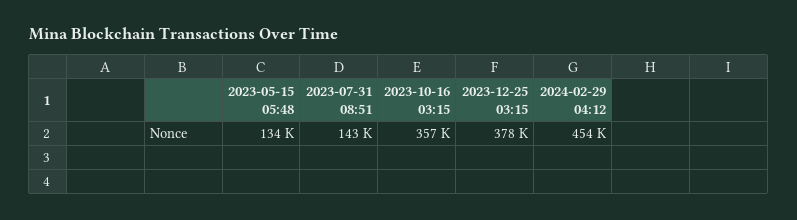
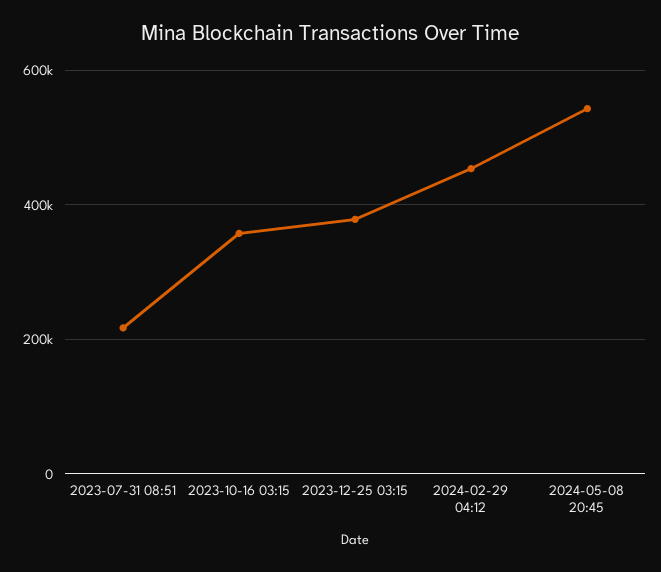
2023-05-15 05:48: 134000 -> none
2023-07-31 08:51: 143000 -> 220000
2024-05-08 20:45: none -> 540000

